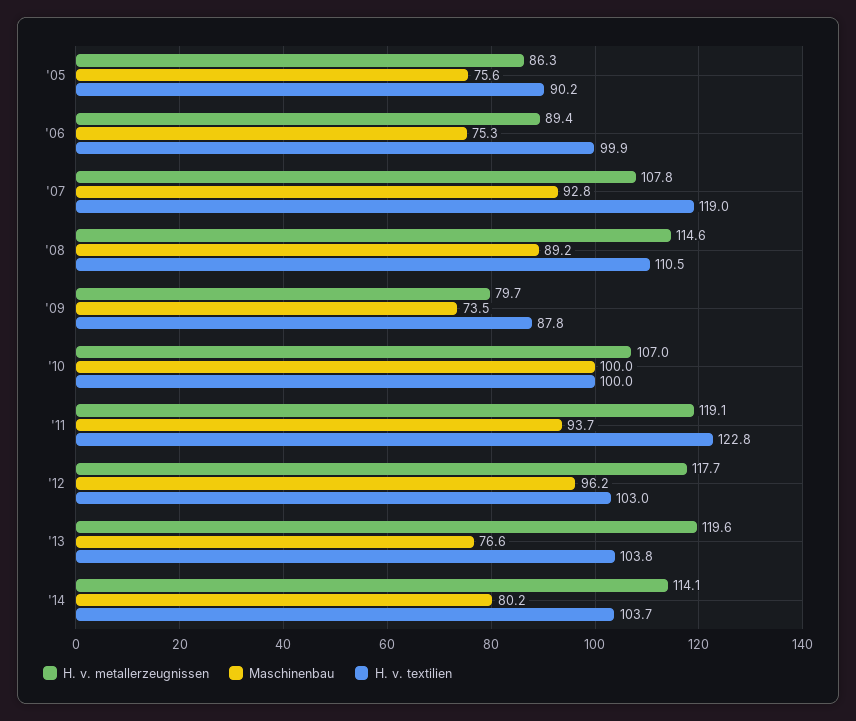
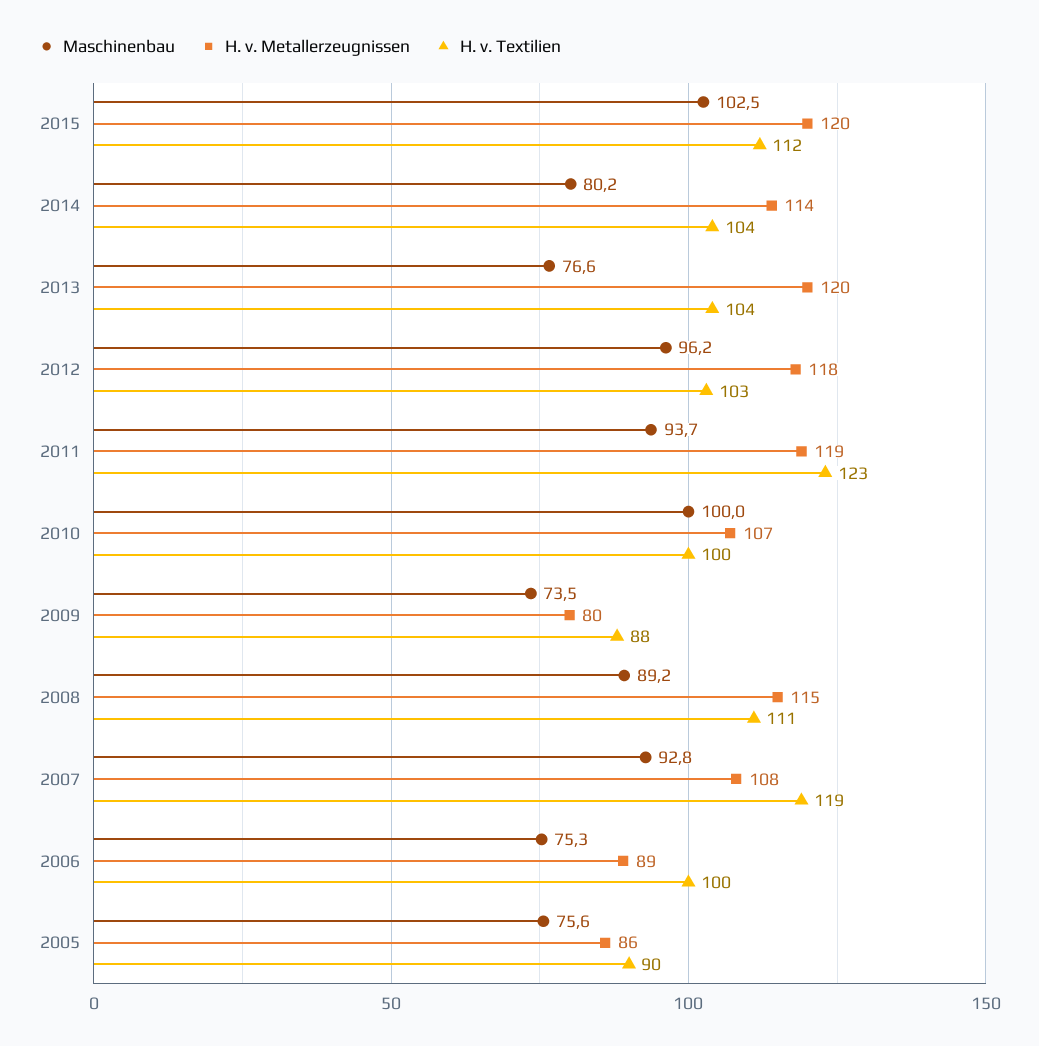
Maschinenbau, 2015: none -> 102.5
H. v. metallerzeugnissen, 2015: none -> 120
H. v. textilien, 2015: none -> 112

